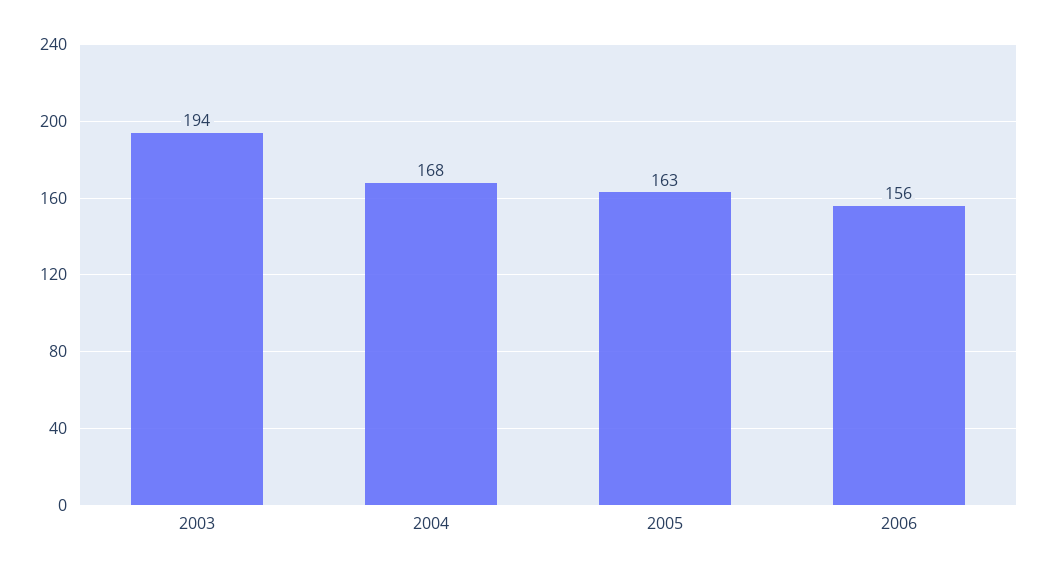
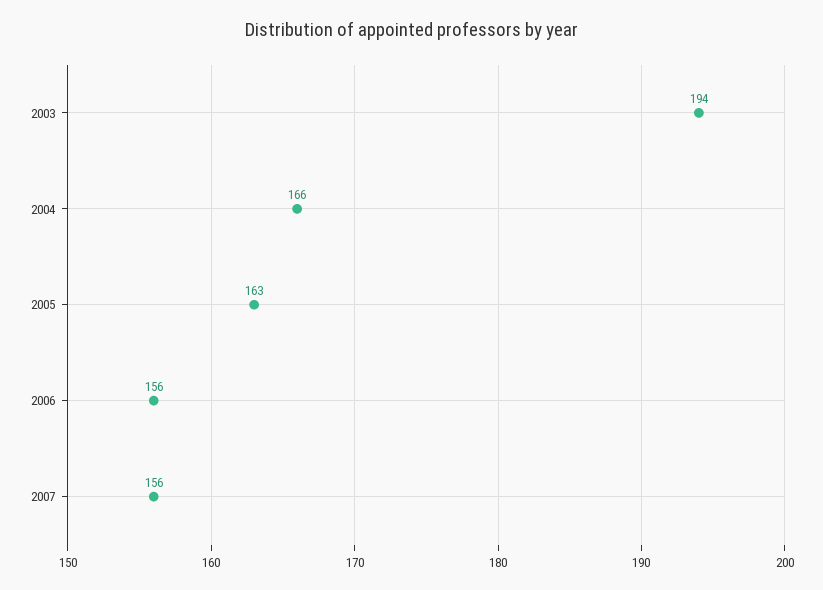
2004: 168 -> 166
2007: none -> 156

